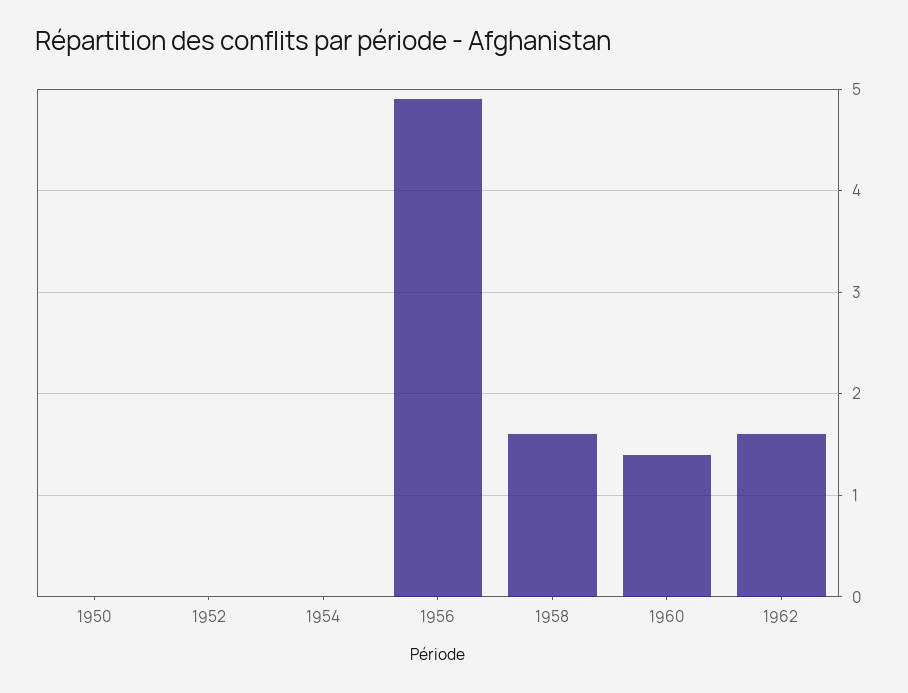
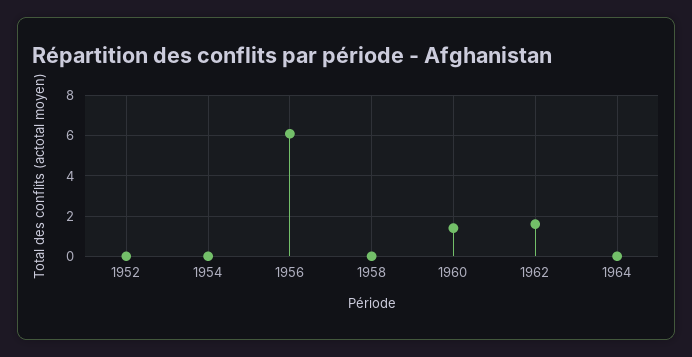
1950: 0 -> none
1956: 4.9 -> 6
1958: 1.6 -> 0
1964: none -> 0

